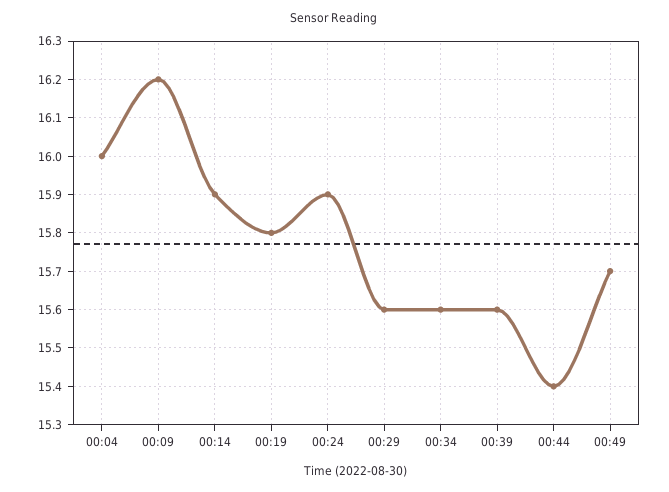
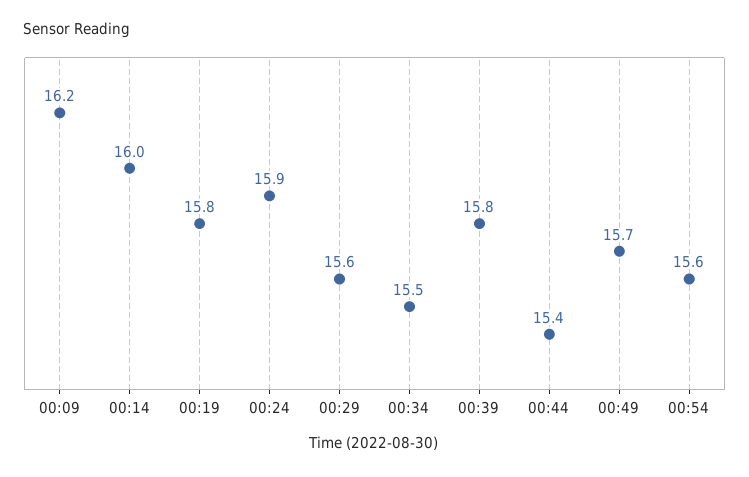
00:04: 16 -> none
00:14: 15.9 -> 16
00:34: 15.6 -> 15.5
00:39: 15.6 -> 15.8
00:54: none -> 15.6

